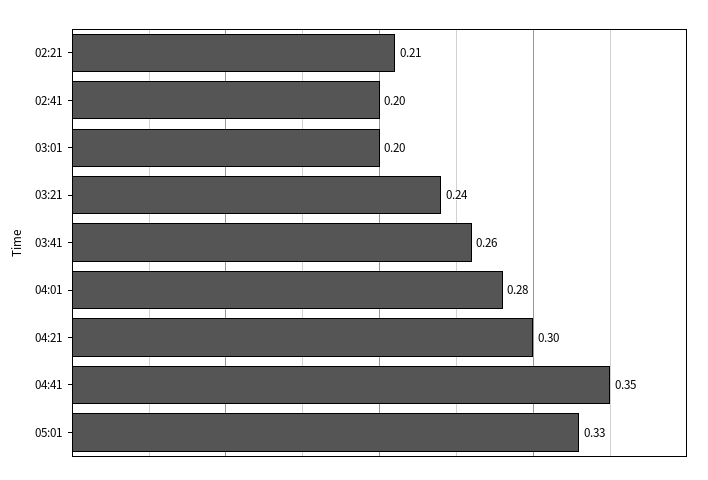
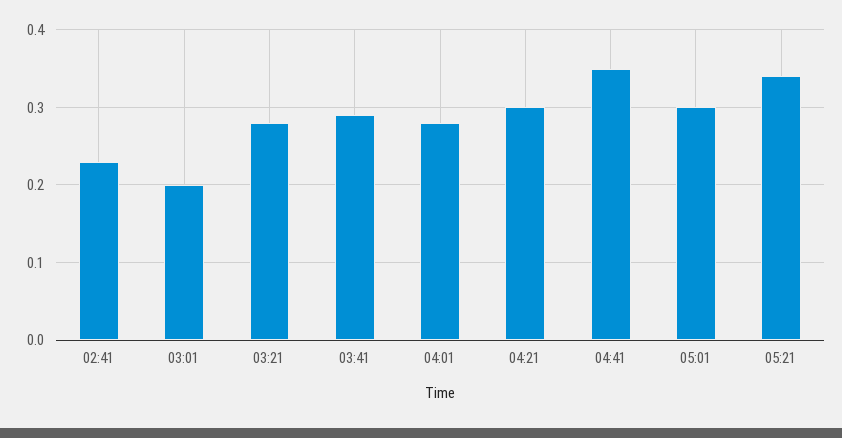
02:21: 0.21 -> none
02:41: 0.2 -> 0.23
03:21: 0.24 -> 0.28
03:41: 0.26 -> 0.29
05:01: 0.33 -> 0.3
05:21: none -> 0.34

